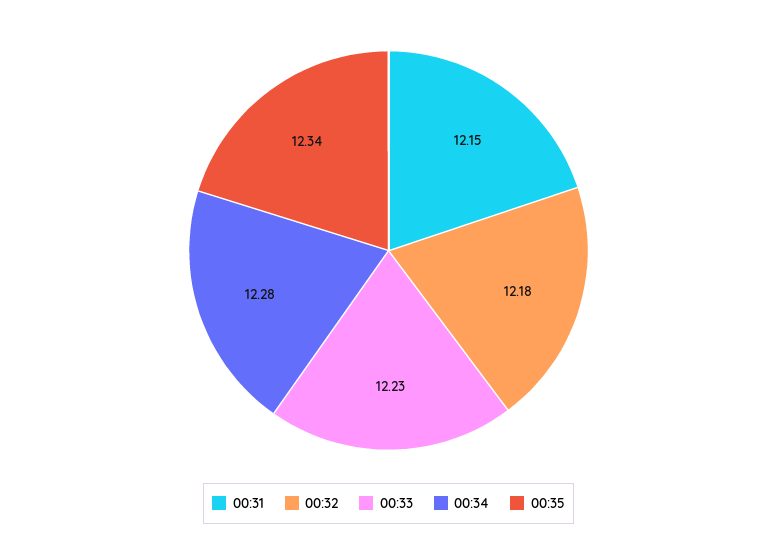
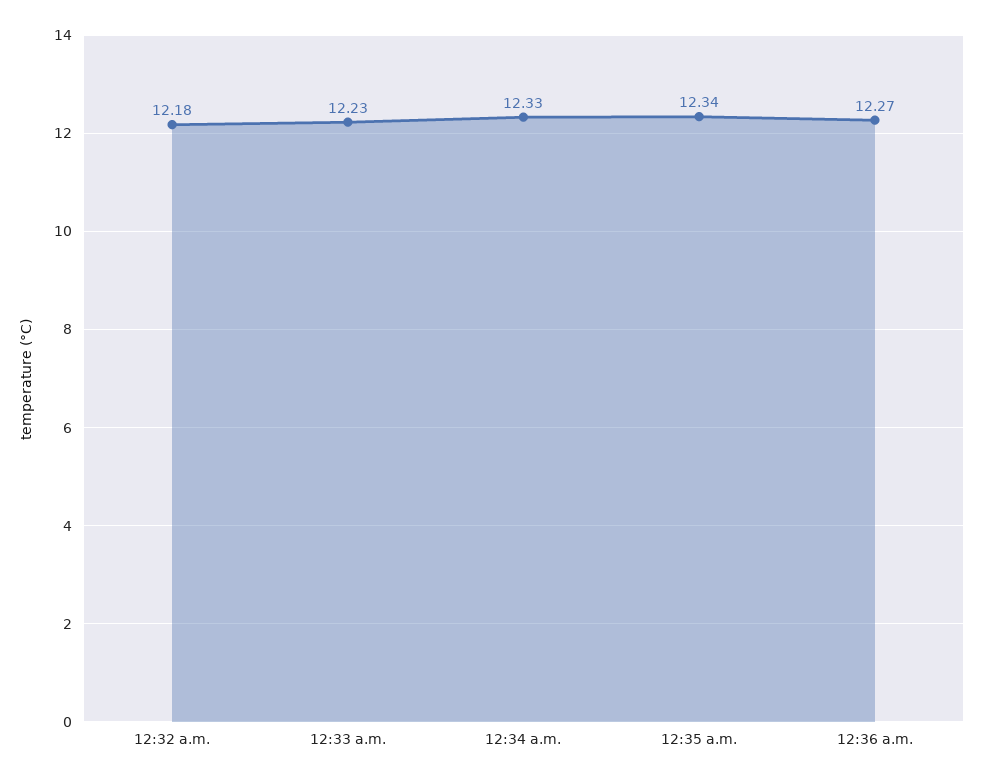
00:31: 12.15 -> none
00:34: 12.28 -> 12.33
12:36 a.m.: none -> 12.27

